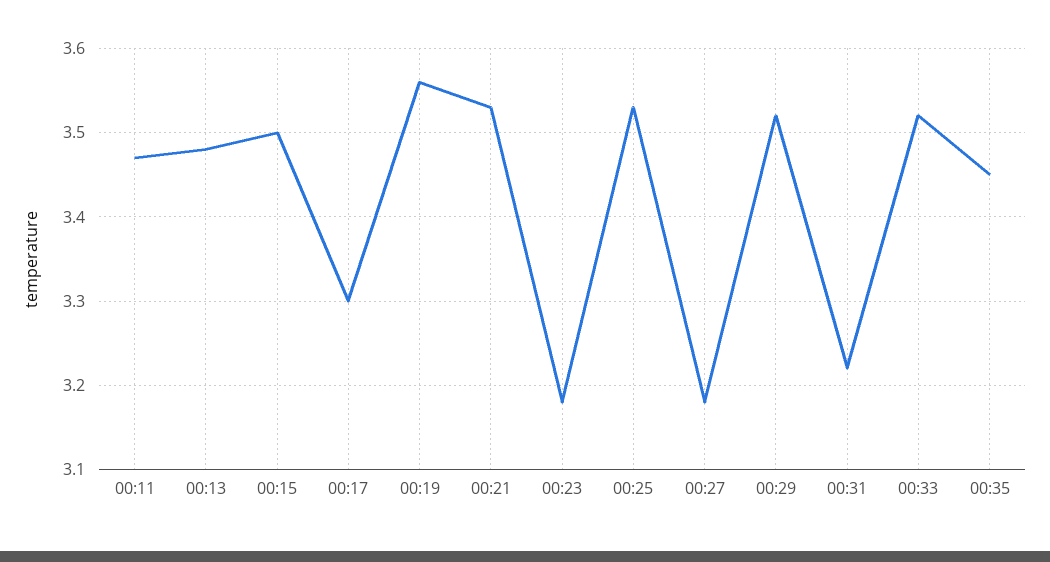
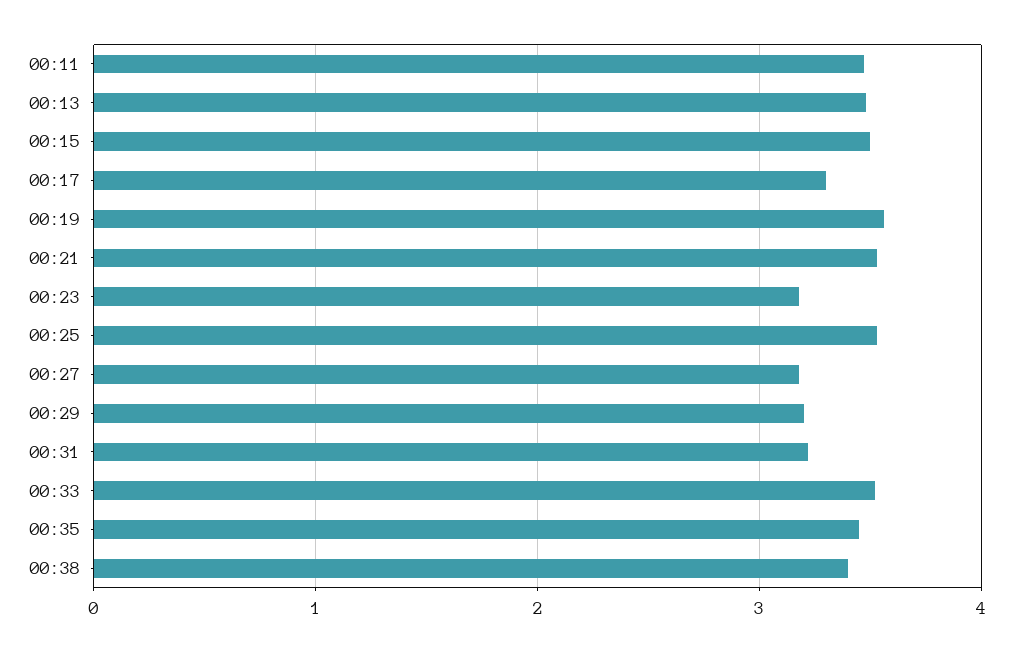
00:29: 3.52 -> 3.2
00:38: none -> 3.4

